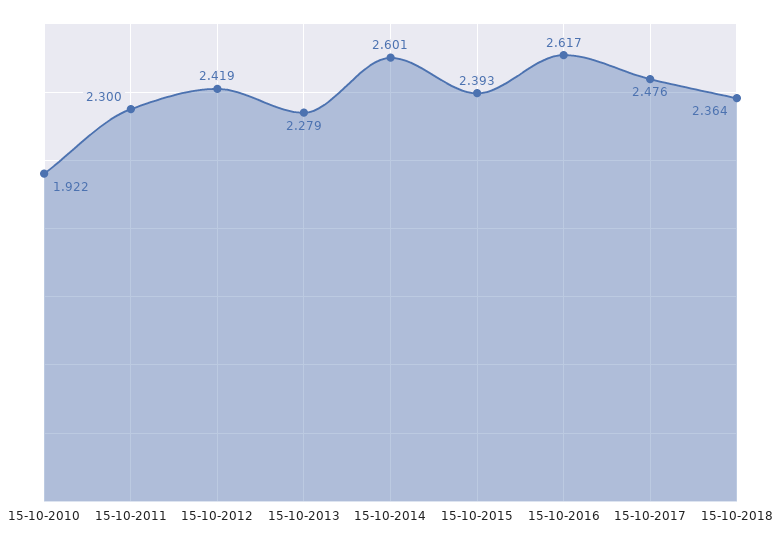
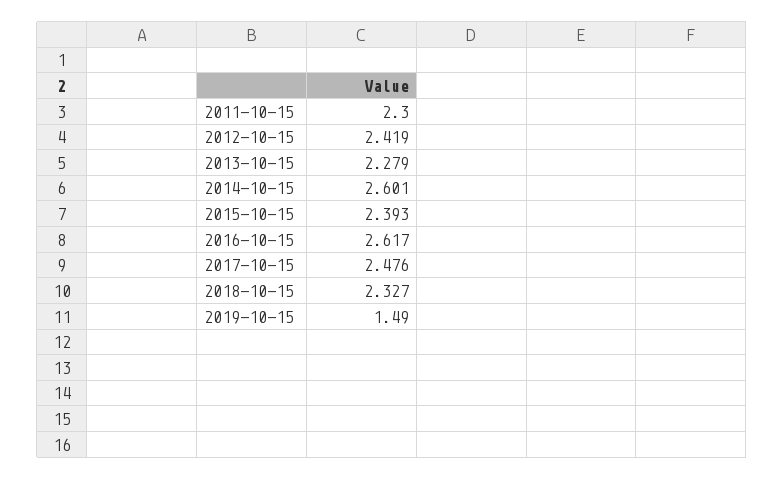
15-10-2010: 1.922 -> none
15-10-2018: 2.364 -> 2.327
2019-10-15: none -> 1.49

